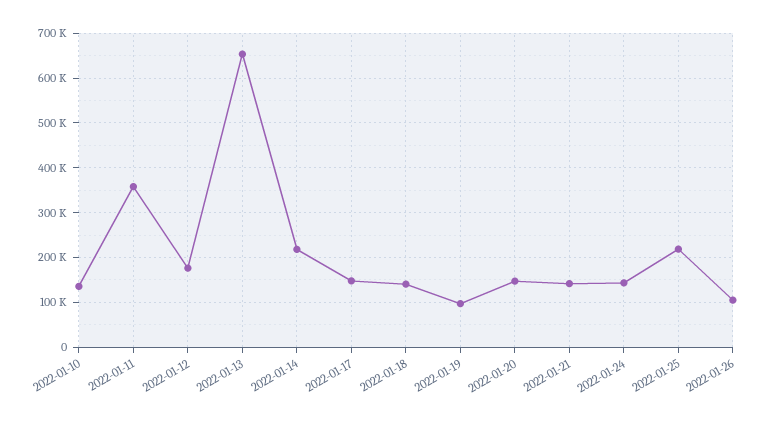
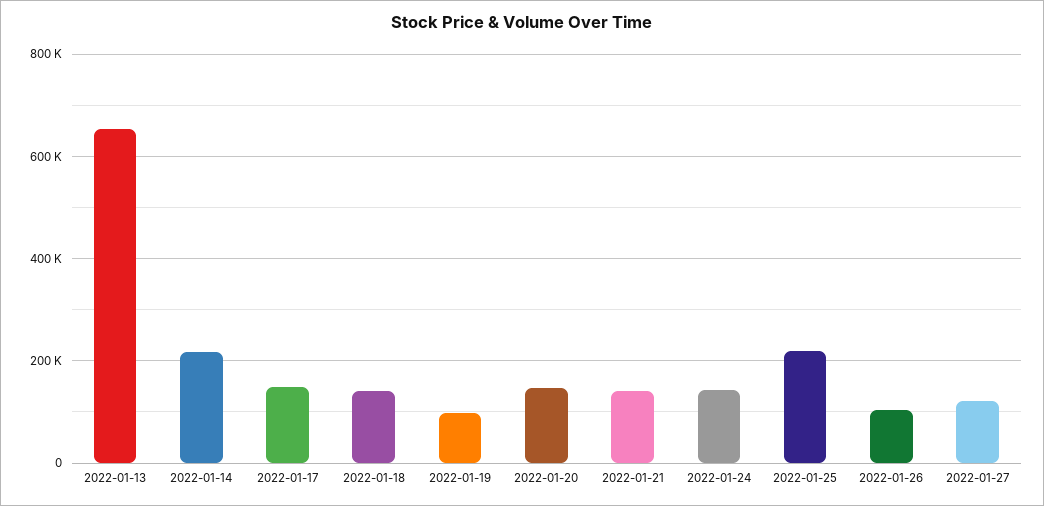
2022-01-10: 140000 -> none
2022-01-11: 360000 -> none
2022-01-12: 180000 -> none
2022-01-27: none -> 120000

